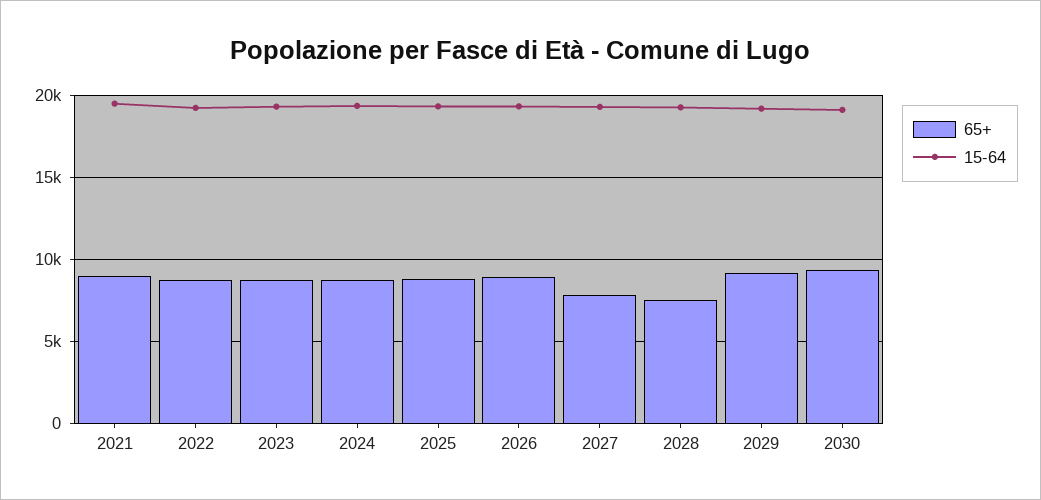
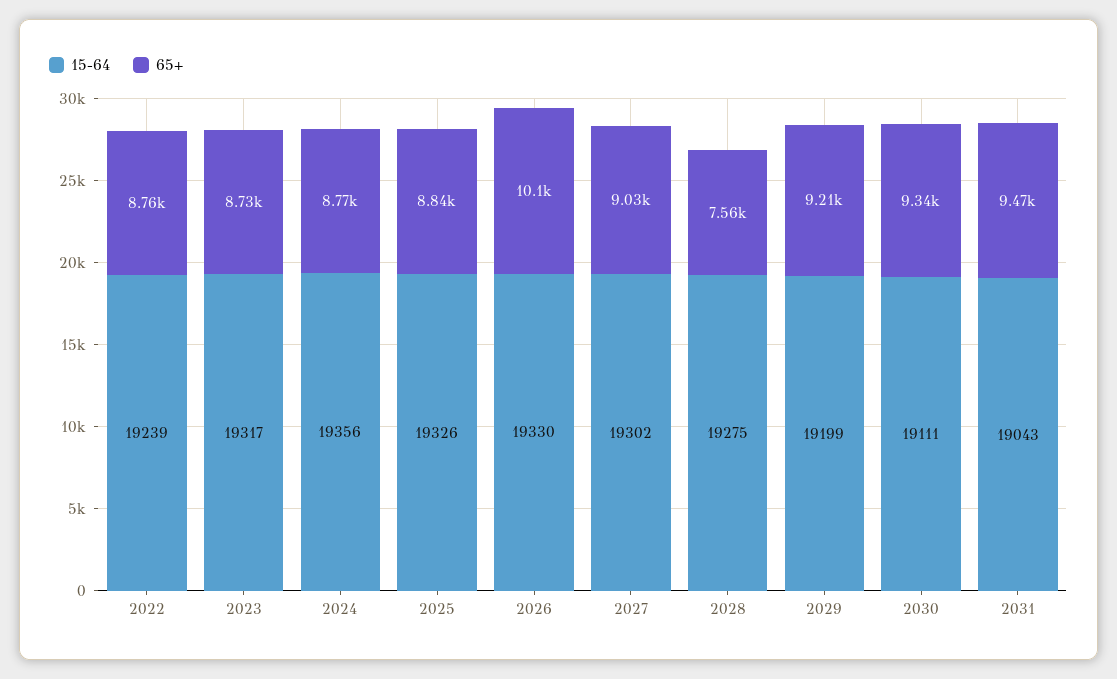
65+, 2021: 9000 -> none
15-64, 2021: 19500 -> none
65+, 2026: 9000 -> 10100
65+, 2027: 8000 -> 9030
15-64, 2031: none -> 19043
65+, 2031: none -> 9470

